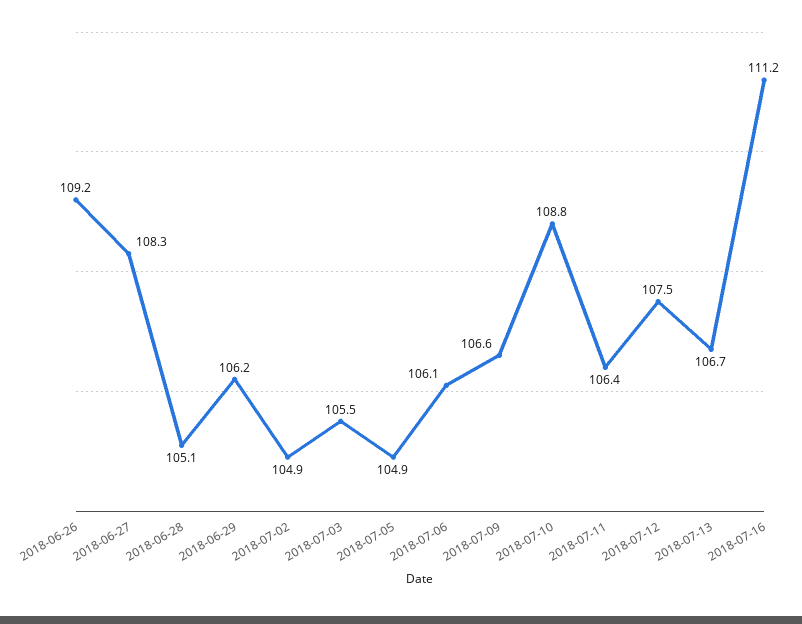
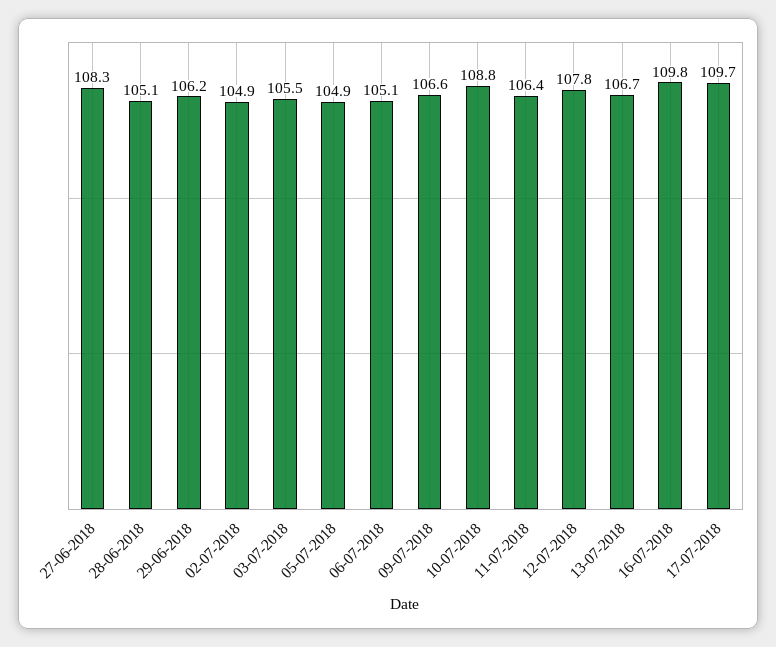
2018-06-26: 109.2 -> none
2018-07-06: 106.1 -> 105.1
2018-07-12: 107.5 -> 107.8
2018-07-16: 111.2 -> 109.8
17-07-2018: none -> 109.7

